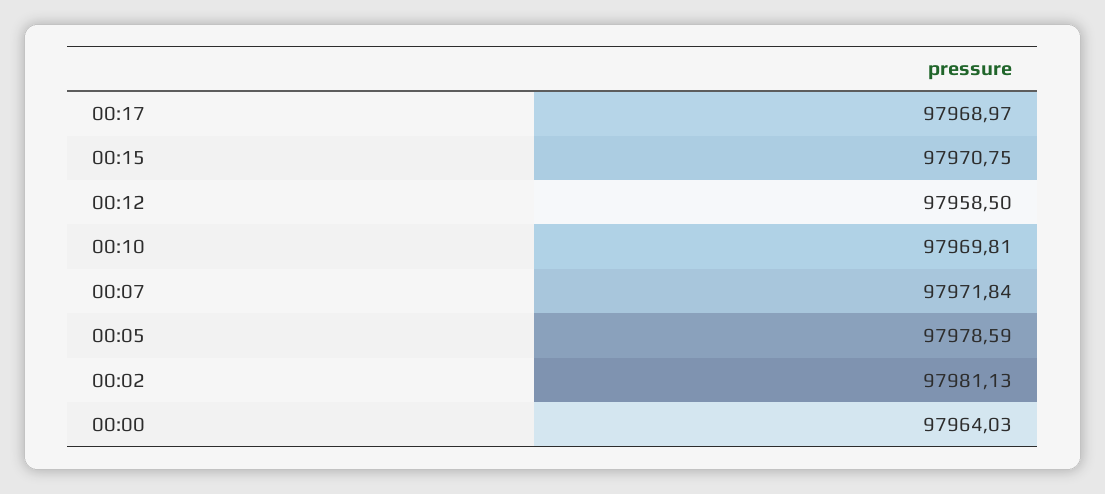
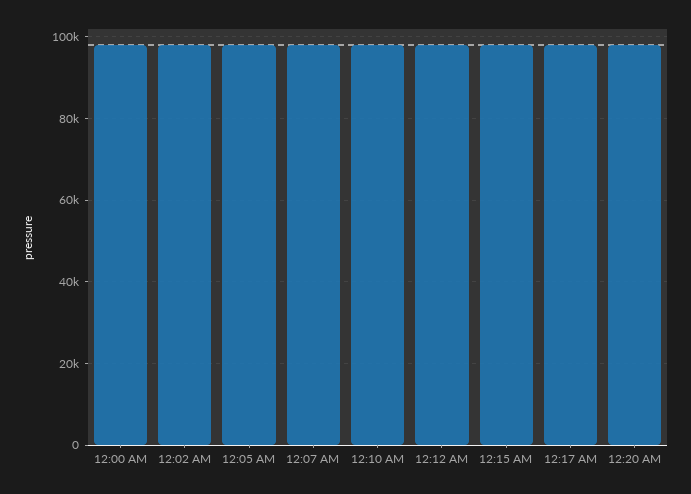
12:20 AM: none -> 98000

